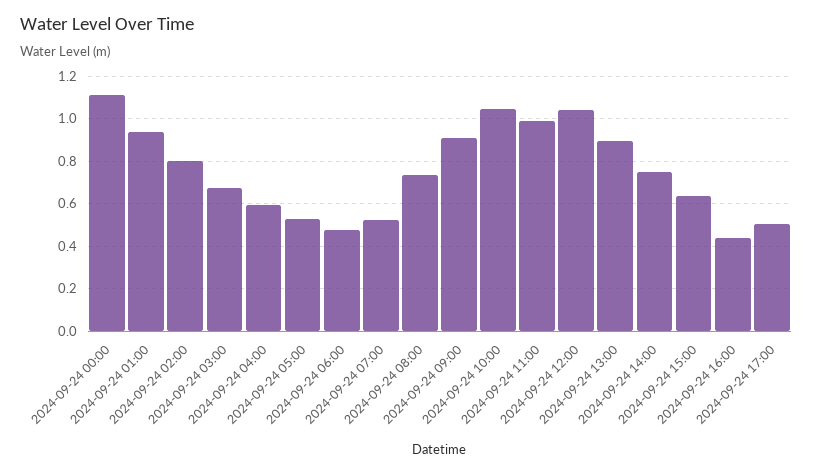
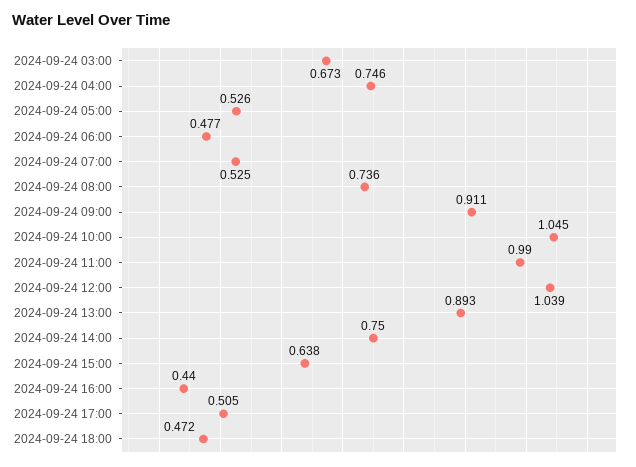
2024-09-24 00:00: 1.1 -> none
2024-09-24 01:00: 0.95 -> none
2024-09-24 02:00: 0.8 -> none
2024-09-24 04:00: 0.6 -> 0.746
2024-09-24 18:00: none -> 0.472

